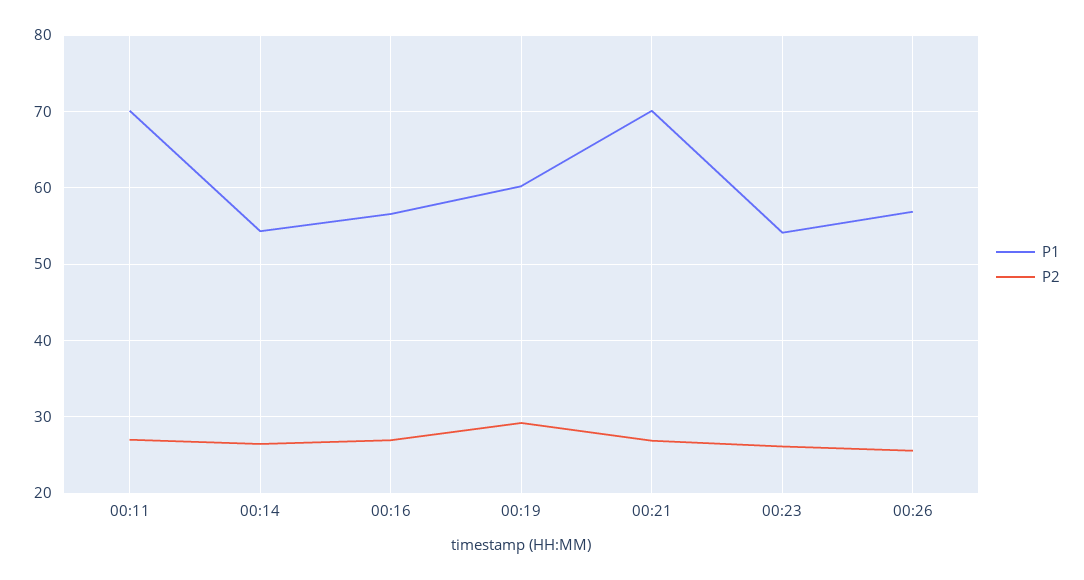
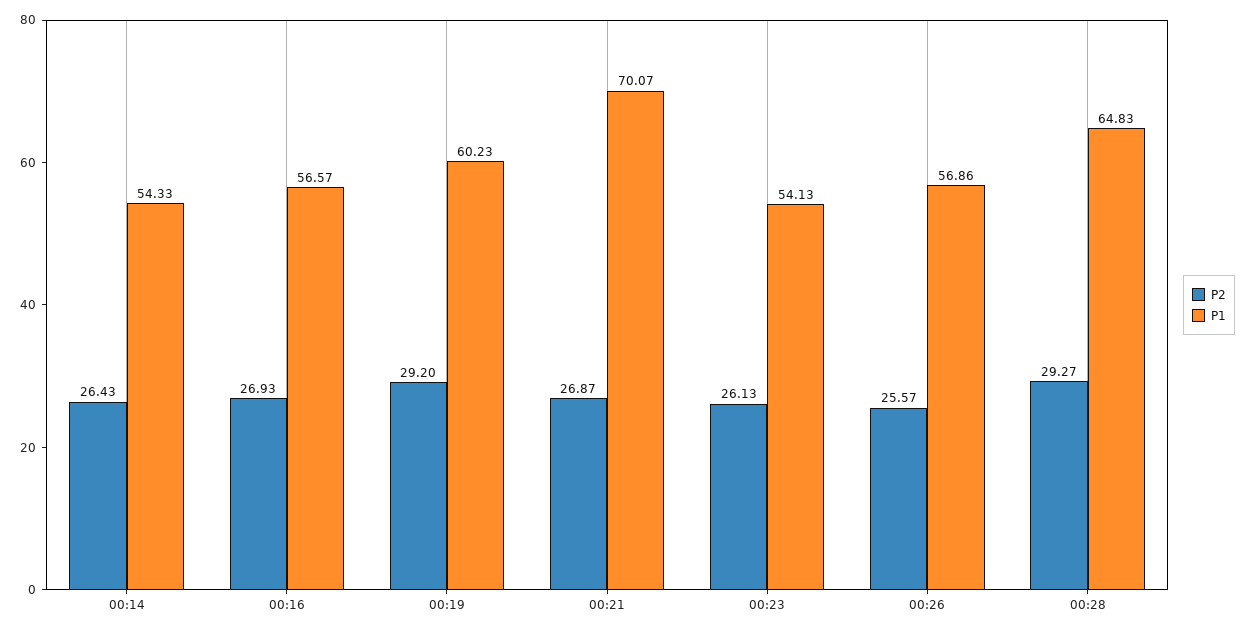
P1, 00:11: 70 -> none
P2, 00:11: 27 -> none
P2, 00:28: none -> 29.27
P1, 00:28: none -> 64.83

